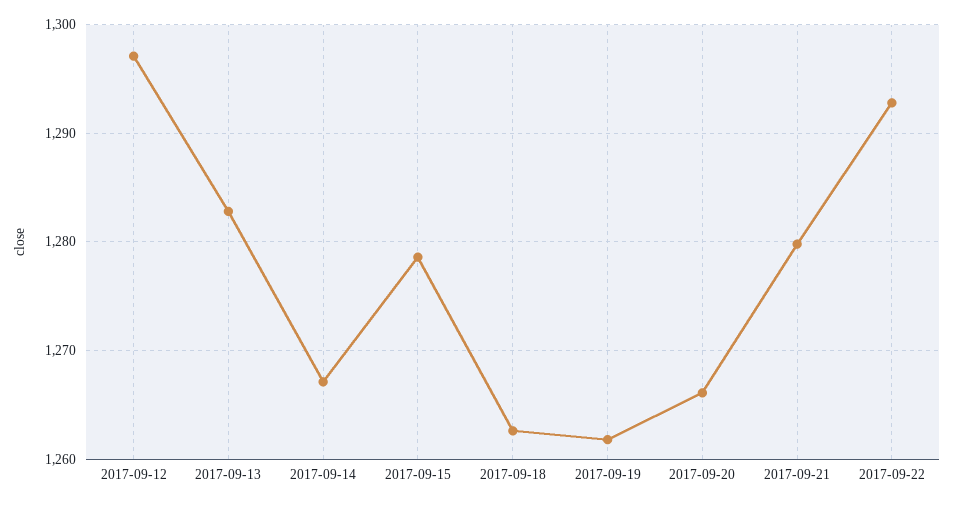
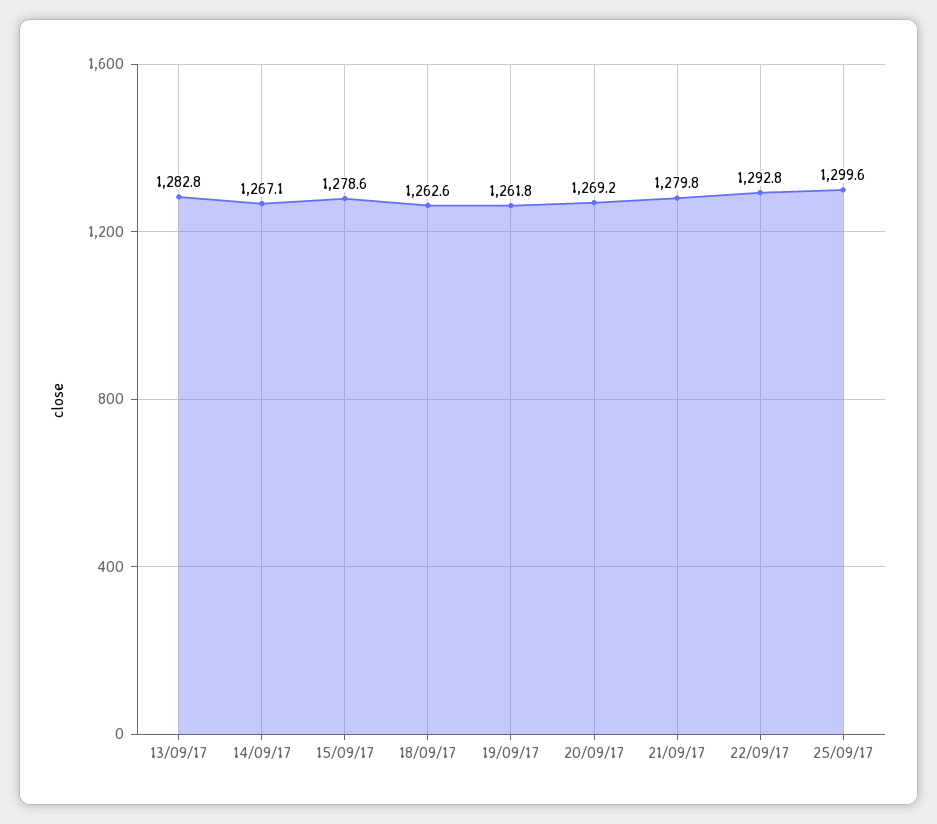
2017-09-12: 1297 -> none
2017-09-20: 1266 -> 1269.2
25/09/17: none -> 1299.6

